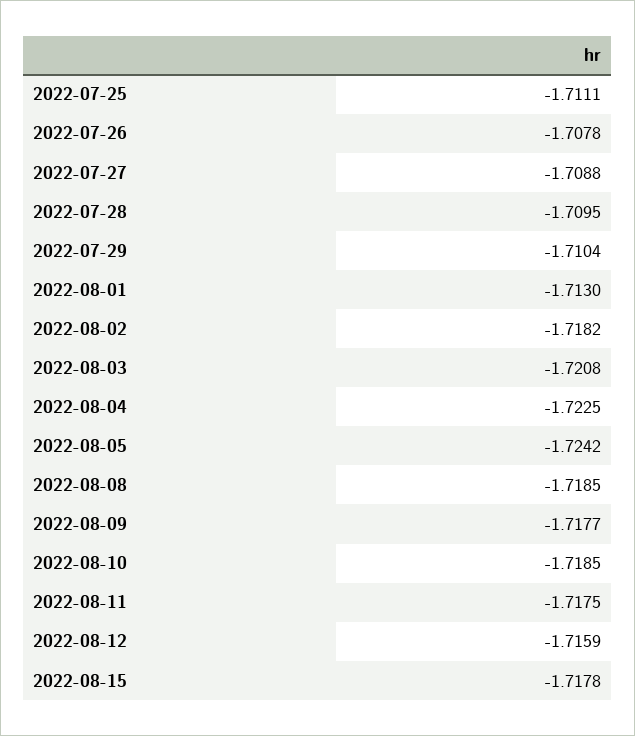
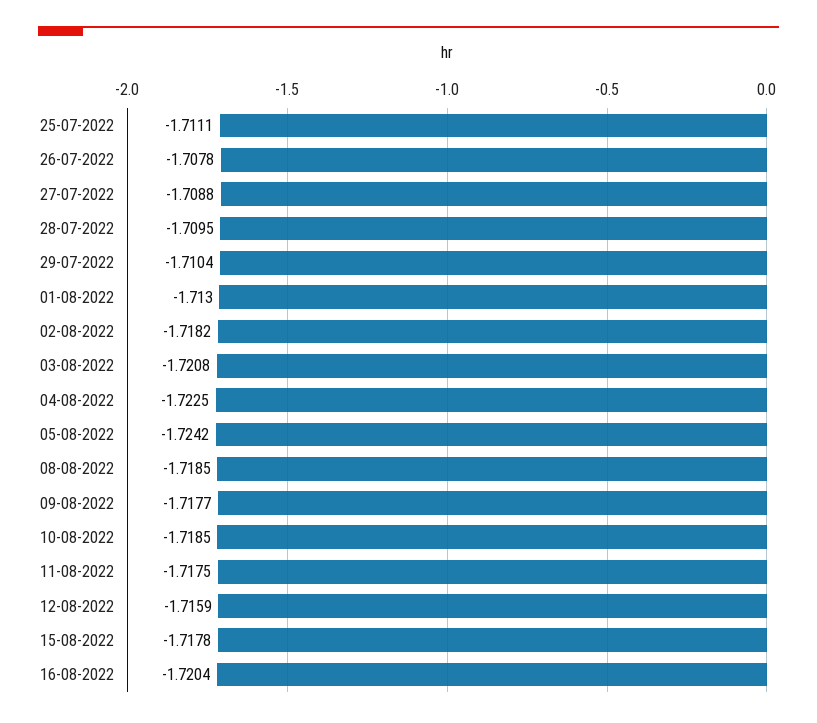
16-08-2022: none -> -1.7204

